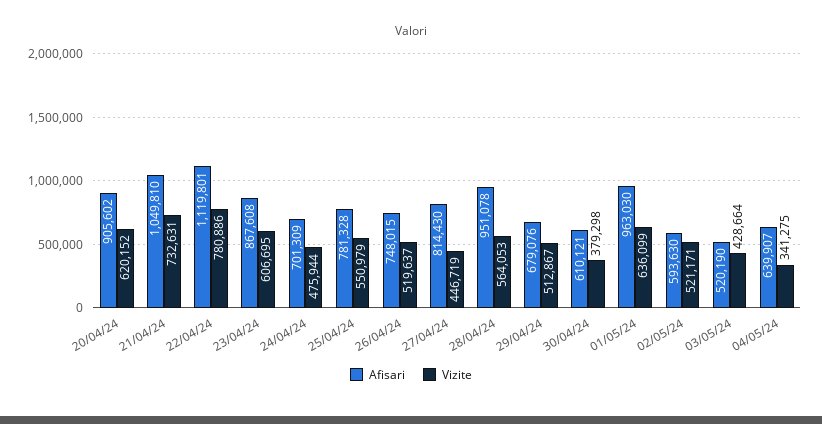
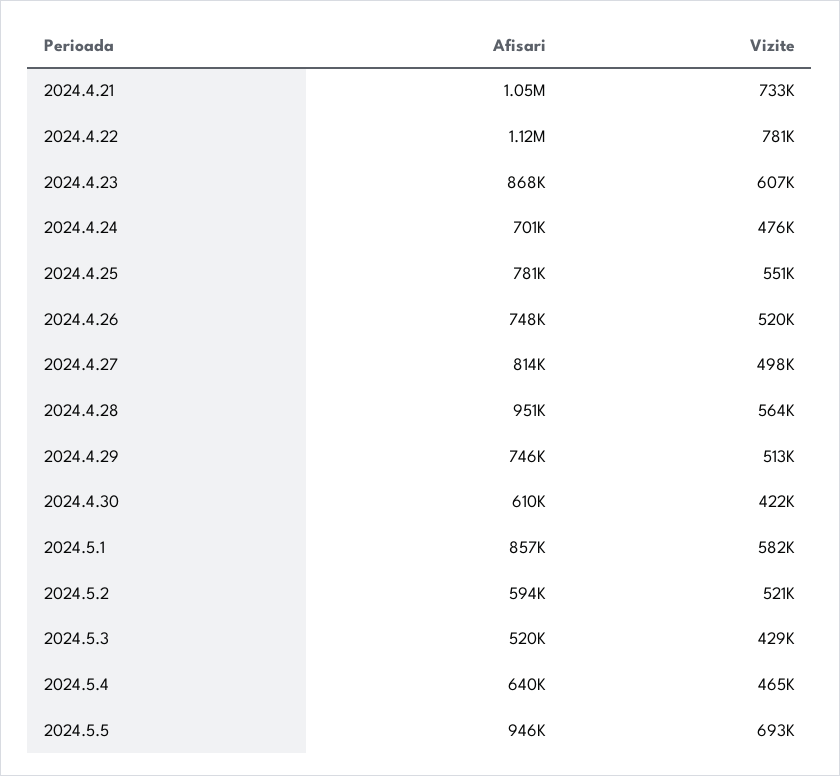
Afisari, 20/04/24: 905602 -> none
Vizite, 20/04/24: 620152 -> none
Vizite, 27/04/24: 446719 -> 498000
Afisari, 29/04/24: 679076 -> 746000
Vizite, 30/04/24: 379298 -> 422000
Afisari, 01/05/24: 963030 -> 857000
Vizite, 01/05/24: 636099 -> 582000
Vizite, 04/05/24: 341275 -> 465000
Afisari, 2024.5.5: none -> 946000
Vizite, 2024.5.5: none -> 693000

